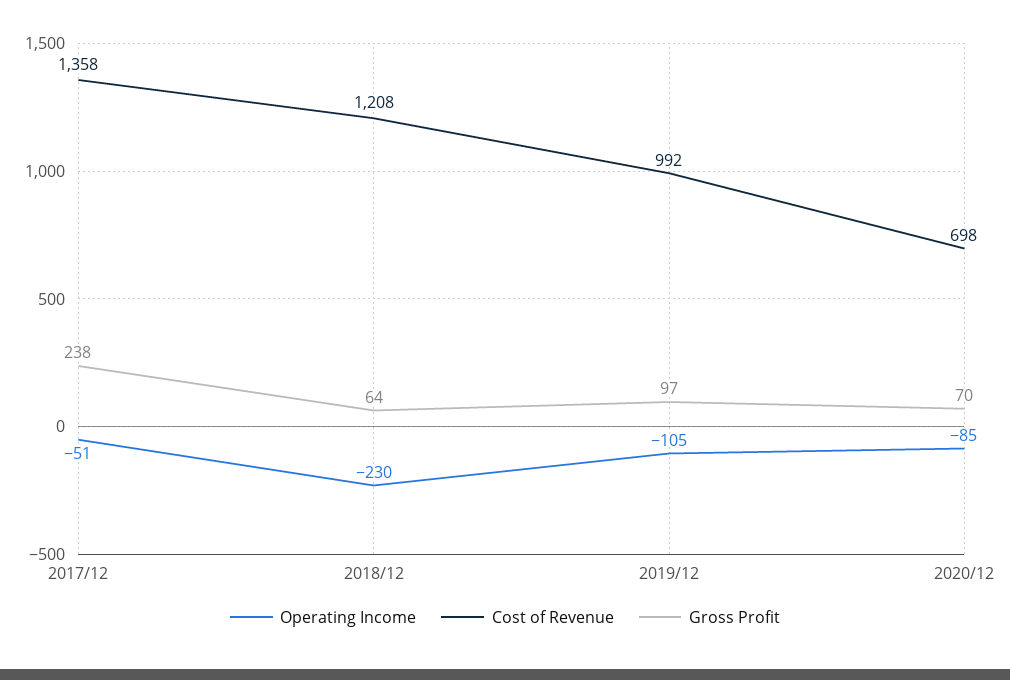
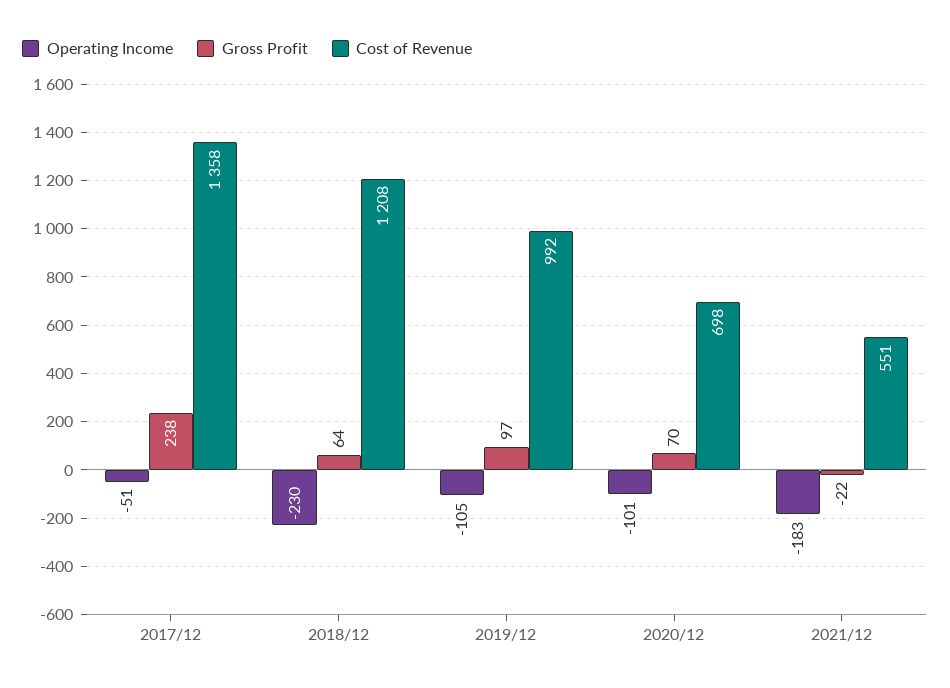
Operating Income, 2020/12: -85 -> -101
Operating Income, 2021/12: none -> -183
Gross Profit, 2021/12: none -> -22
Cost of Revenue, 2021/12: none -> 551

